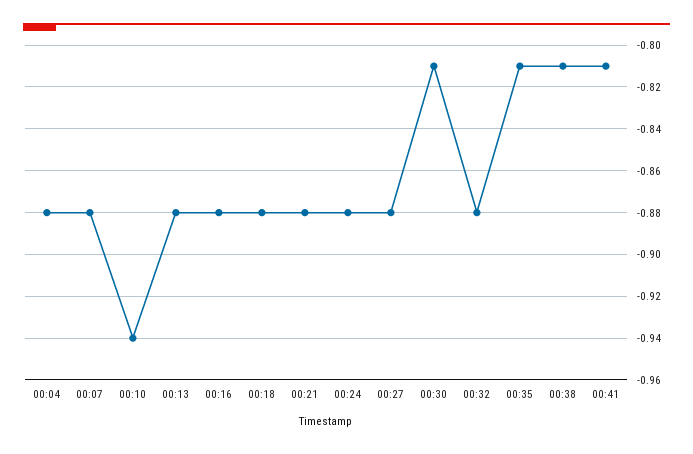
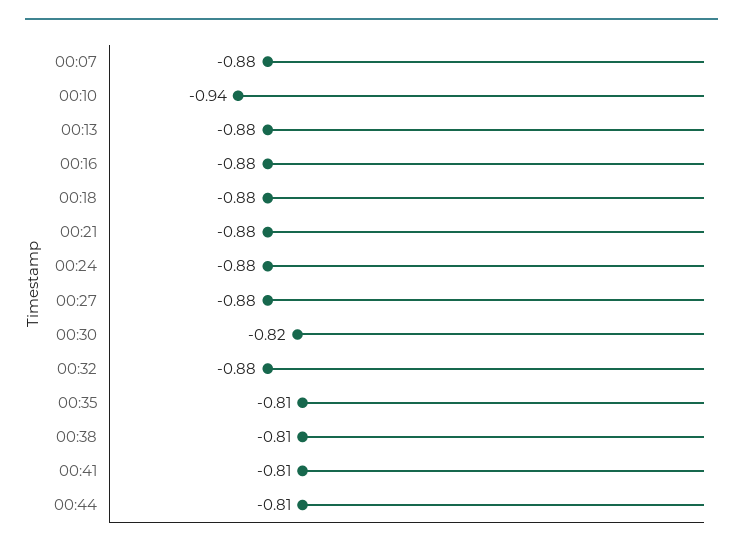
00:04: -0.88 -> none
00:30: -0.81 -> -0.82
00:44: none -> -0.81

